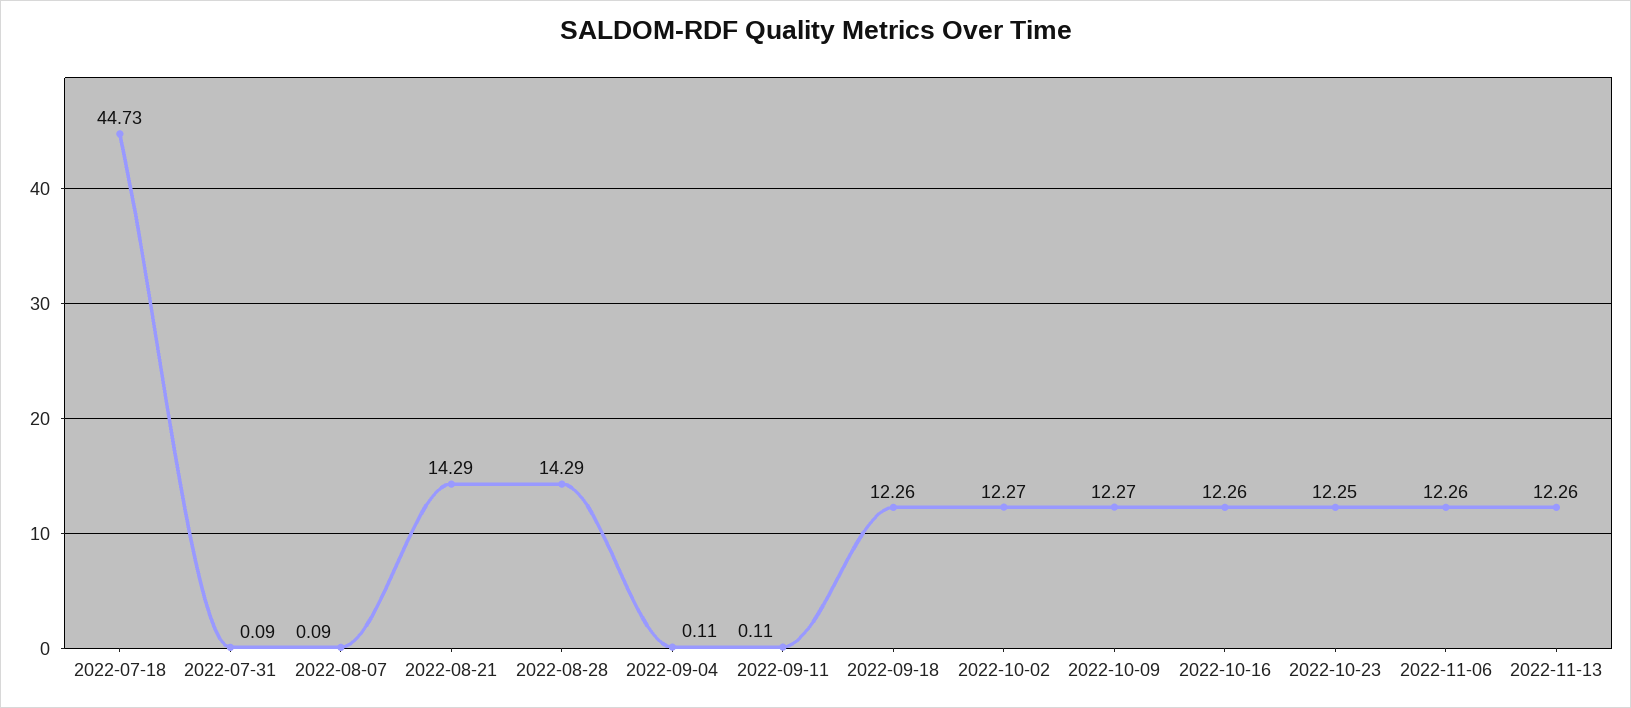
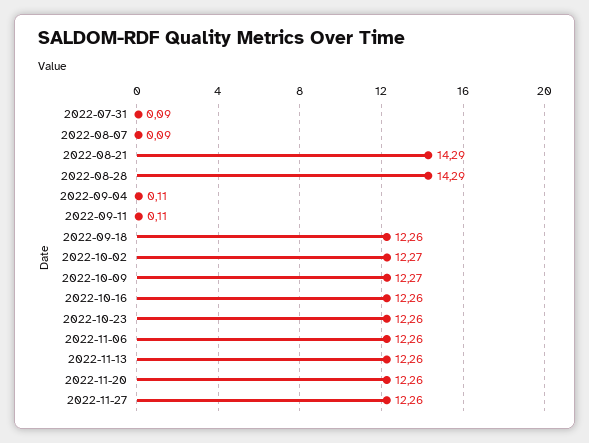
2022-07-18: 44.73 -> none
2022-10-23: 12.25 -> 12.26
2022-11-20: none -> 12.26
2022-11-27: none -> 12.26

